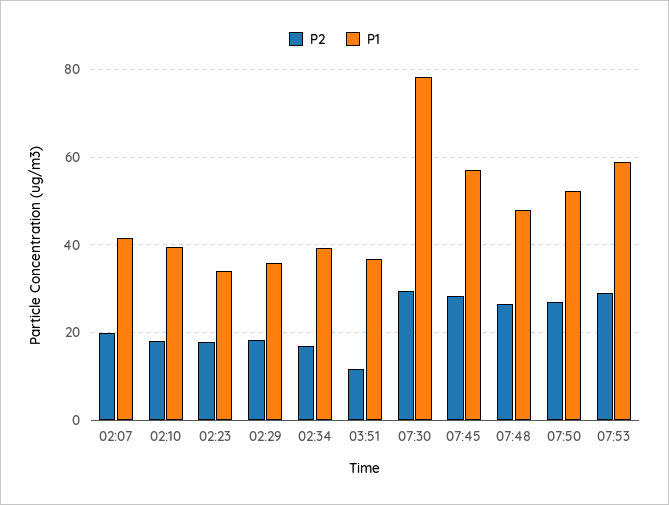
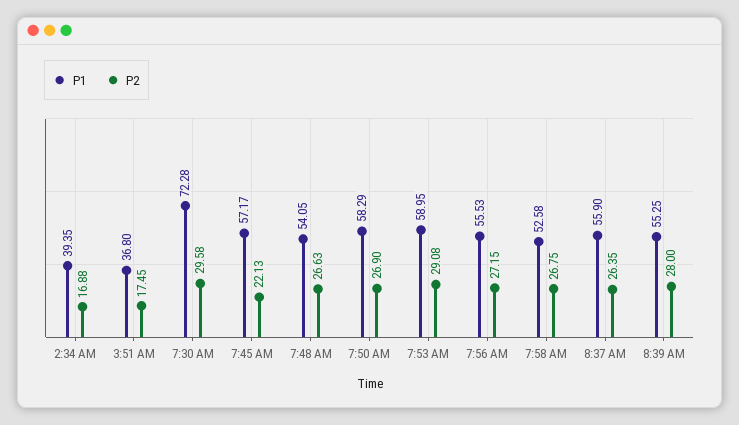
P2, 02:07: 20 -> none
P1, 02:07: 42 -> none
P2, 02:10: 18 -> none
P1, 02:10: 40 -> none
P2, 02:23: 18 -> none
P1, 02:23: 34 -> none
P2, 02:29: 18 -> none
P1, 02:29: 36 -> none
P2, 03:51: 12 -> 17.45
P1, 07:30: 78 -> 72.28
P2, 07:45: 28 -> 22.13
P1, 07:48: 48 -> 54.05
P1, 07:50: 52 -> 58.29
P1, 7:56 AM: none -> 55.53
P2, 7:56 AM: none -> 27.15
P1, 7:58 AM: none -> 52.58
P2, 7:58 AM: none -> 26.75
P1, 8:37 AM: none -> 55.9
P2, 8:37 AM: none -> 26.35
P1, 8:39 AM: none -> 55.25
P2, 8:39 AM: none -> 28

